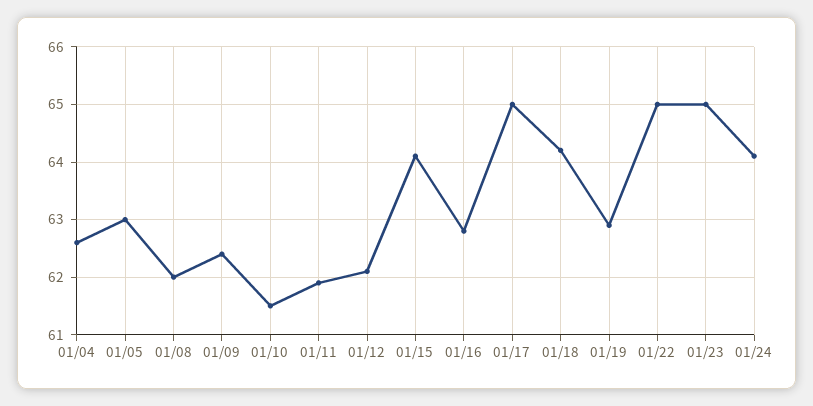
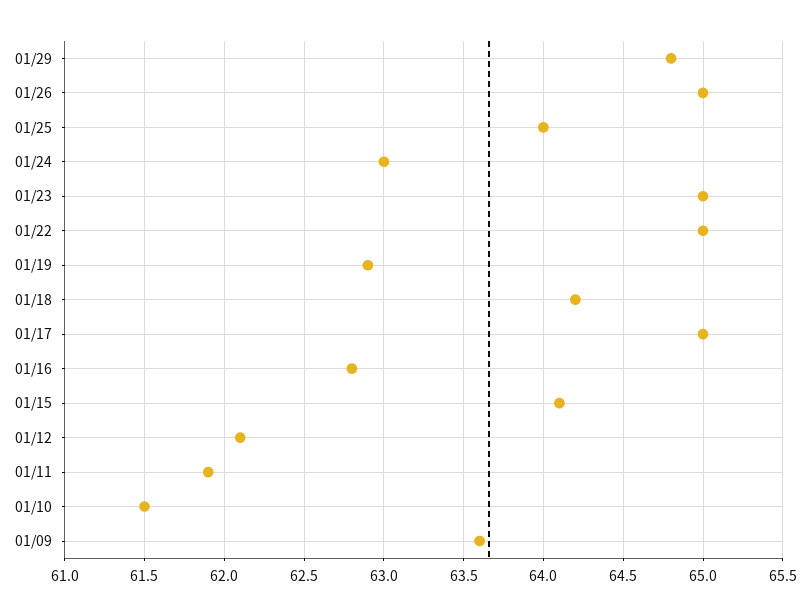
01/04: 62.5 -> none
01/05: 63 -> none
01/08: 62 -> none
01/09: 62.5 -> 63.6
01/24: 64 -> 63
01/29: none -> 64.8
01/26: none -> 65
01/25: none -> 64

